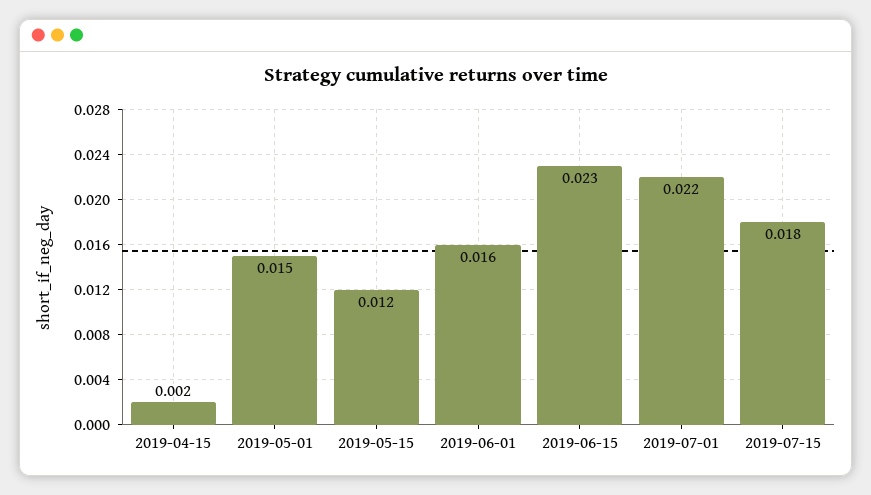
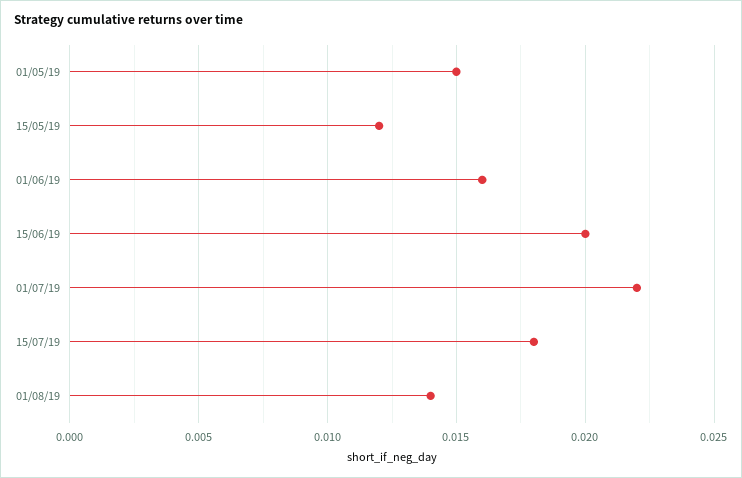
2019-04-15: 0.002 -> none
2019-06-15: 0.023 -> 0.02
01/08/19: none -> 0.014

